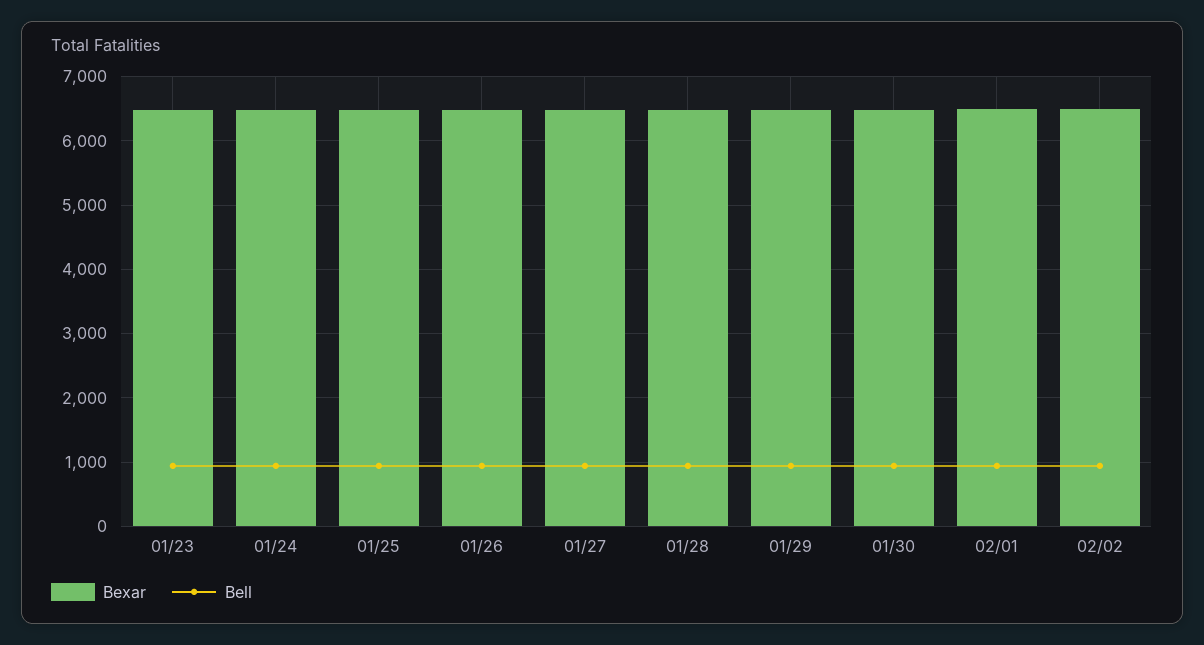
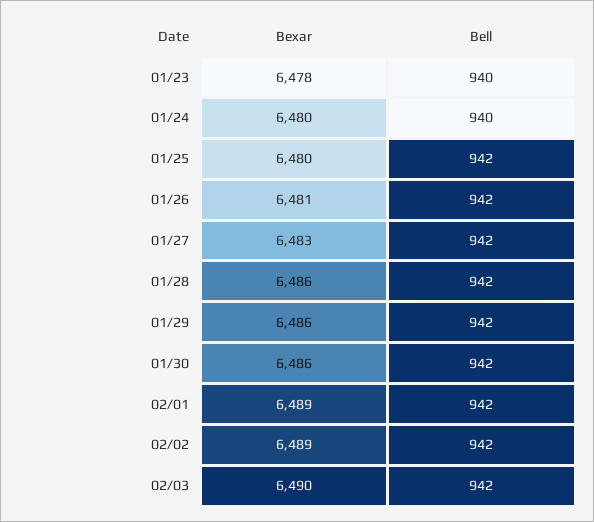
Bexar, 02/03: none -> 6490
Bell, 02/03: none -> 942

